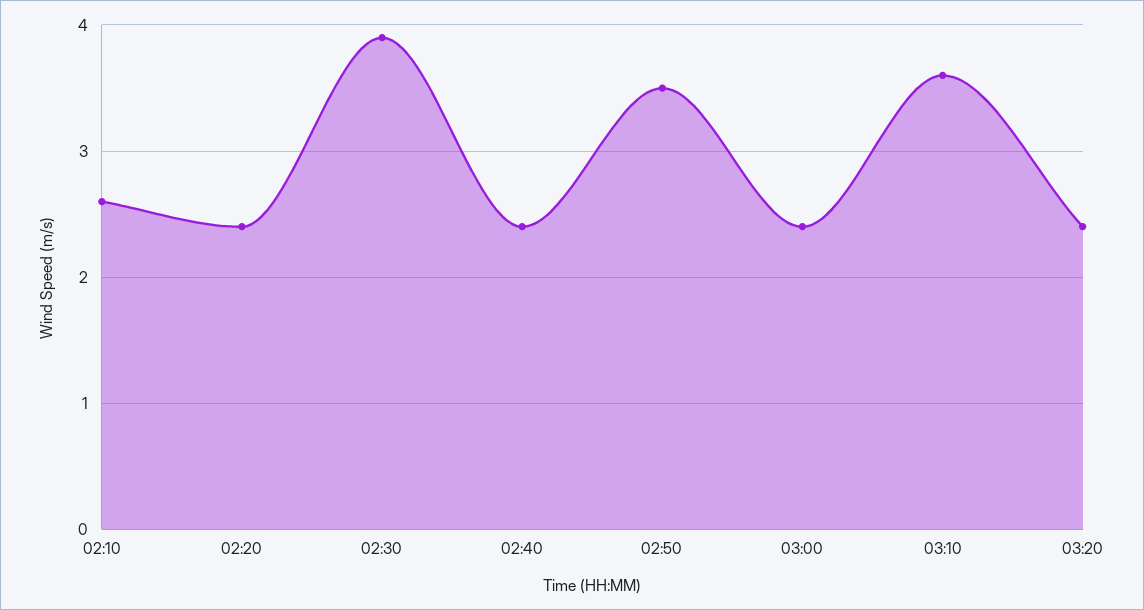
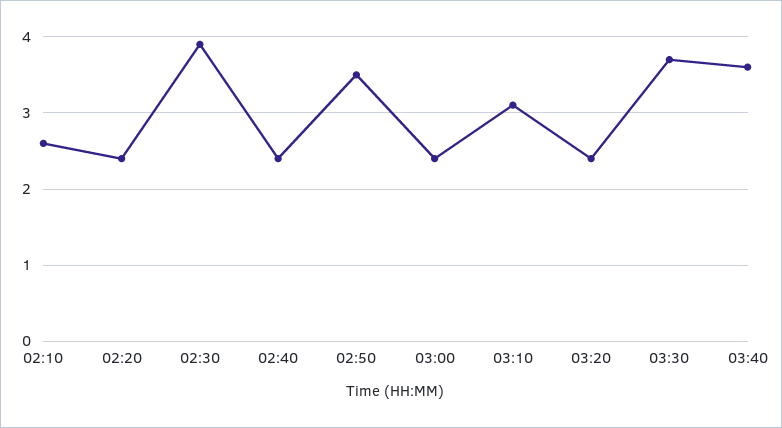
03:10: 3.6 -> 3.1
03:30: none -> 3.7
03:40: none -> 3.6

